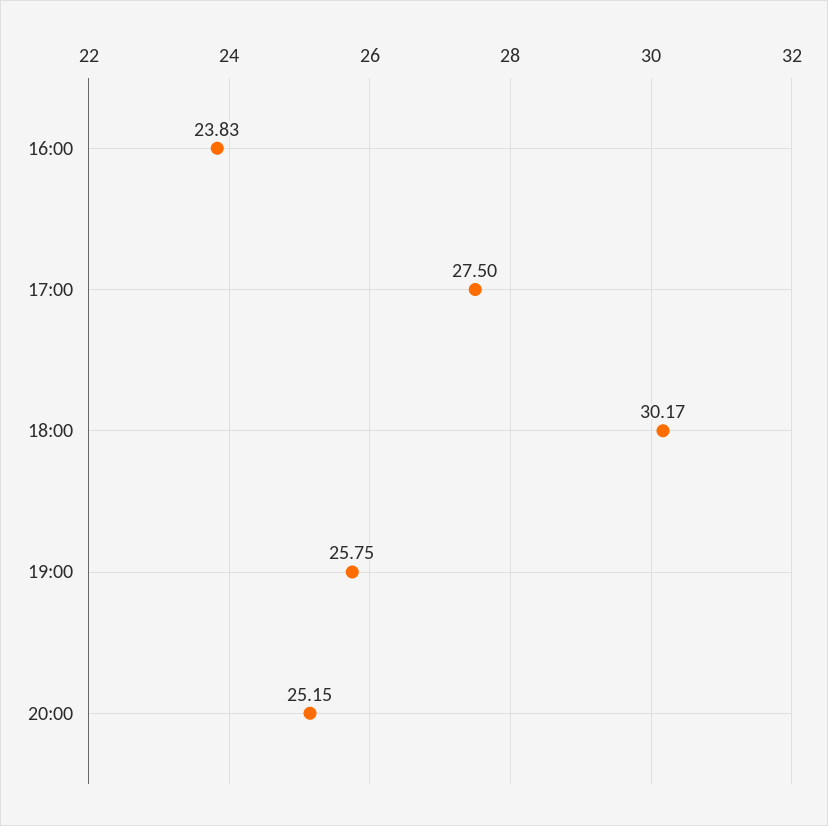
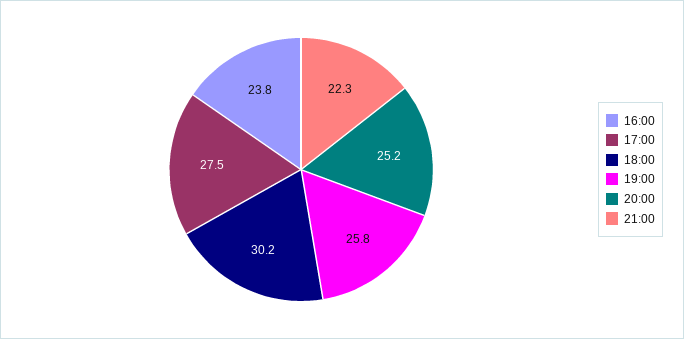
21:00: none -> 22.3

